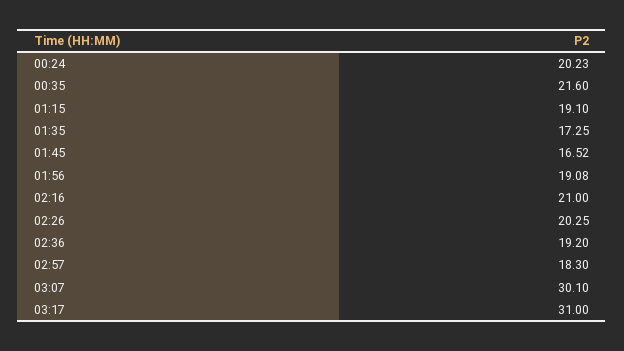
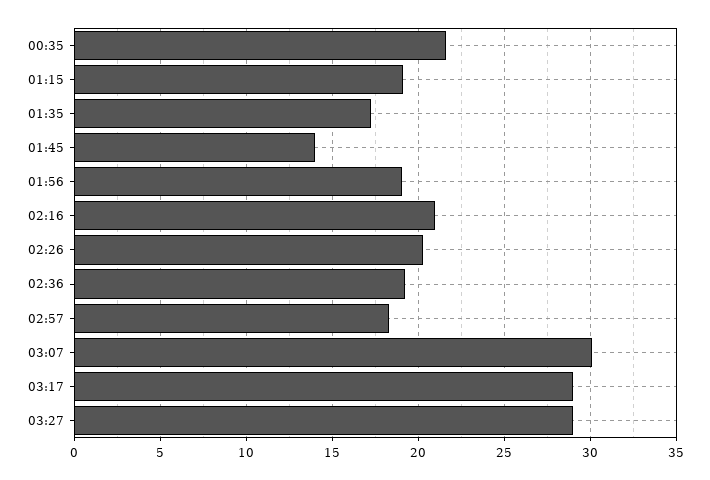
00:24: 20.23 -> none
01:45: 16.52 -> 14
03:17: 31 -> 29
03:27: none -> 29

